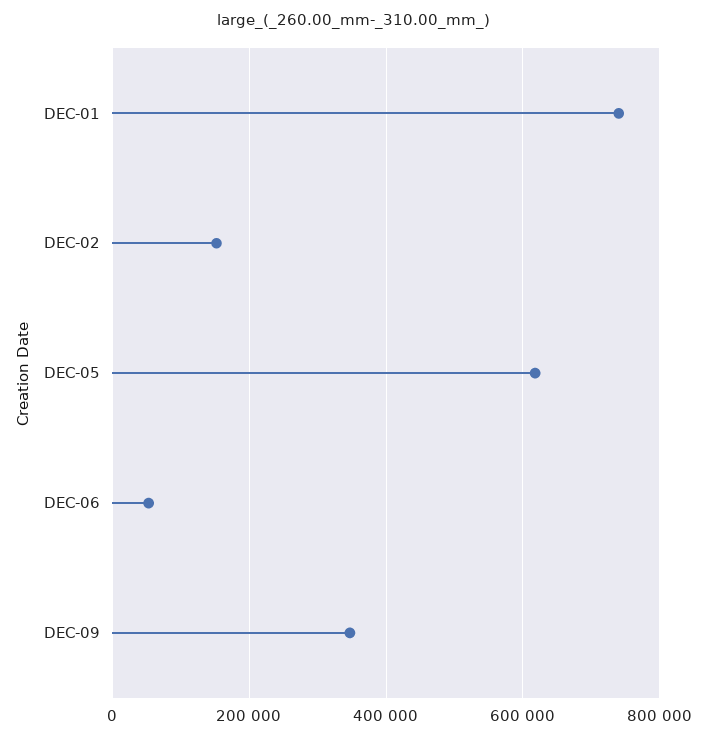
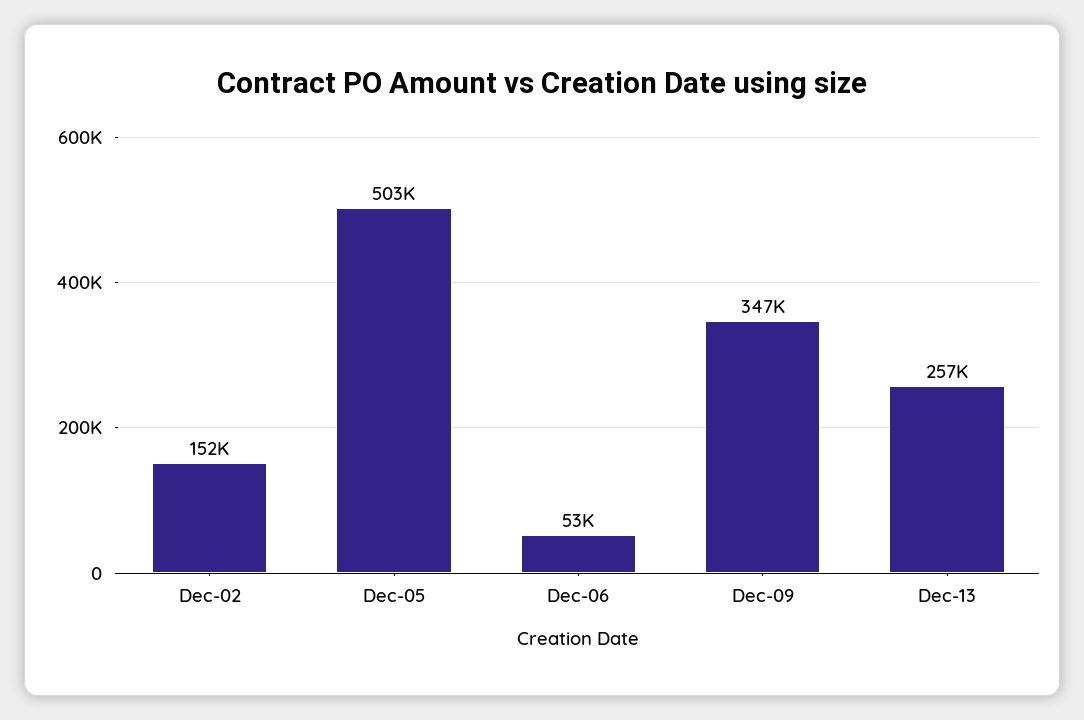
DEC-01: 740000 -> none
DEC-05: 620000 -> 503000
Dec-13: none -> 257000

